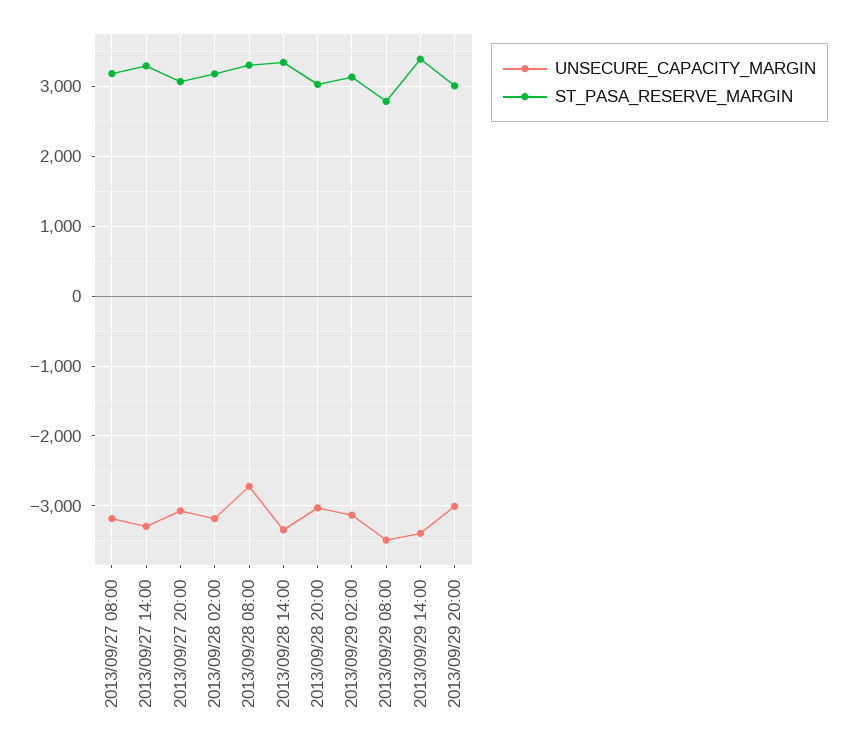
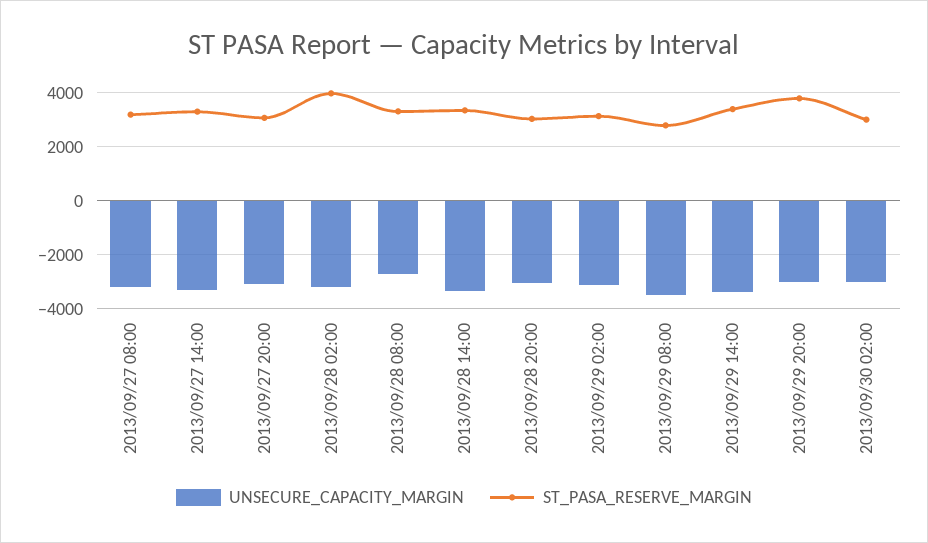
ST_PASA_RESERVE_MARGIN, 2013/09/28 02:00: 3200 -> 4000
ST_PASA_RESERVE_MARGIN, 2013/09/29 20:00: 3000 -> 3750
UNSECURE_CAPACITY_MARGIN, 2013/09/30 02:00: none -> -3000
ST_PASA_RESERVE_MARGIN, 2013/09/30 02:00: none -> 3000

